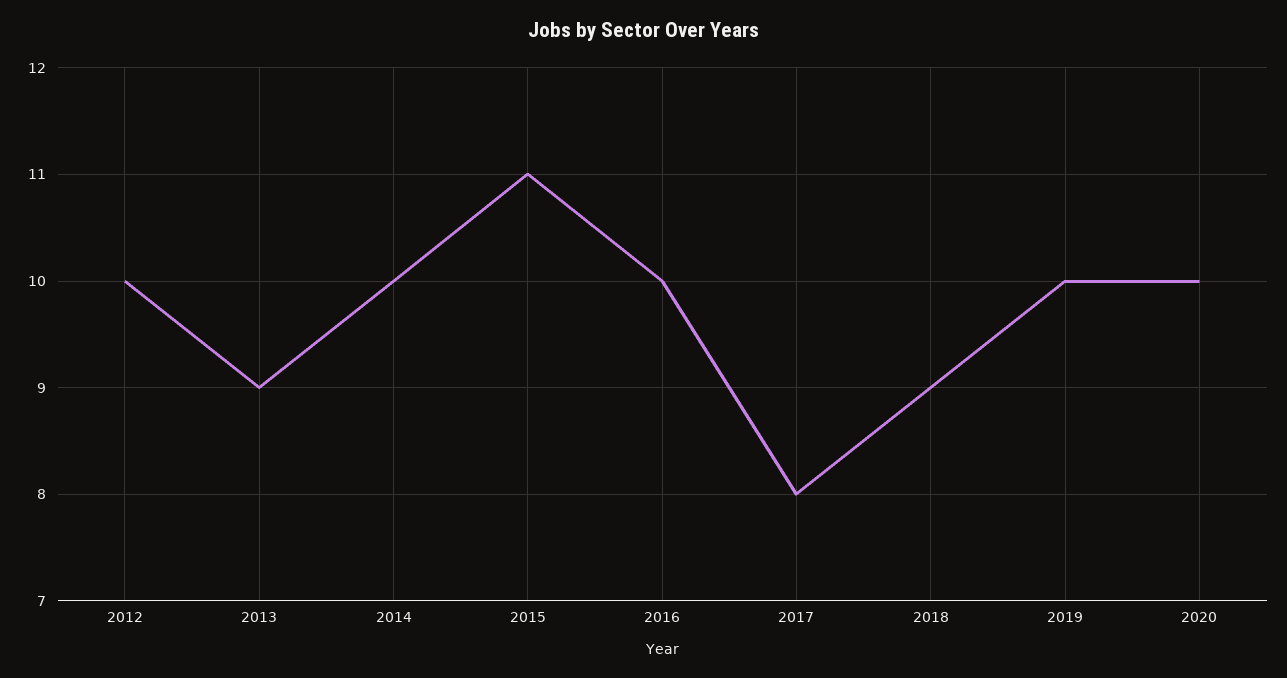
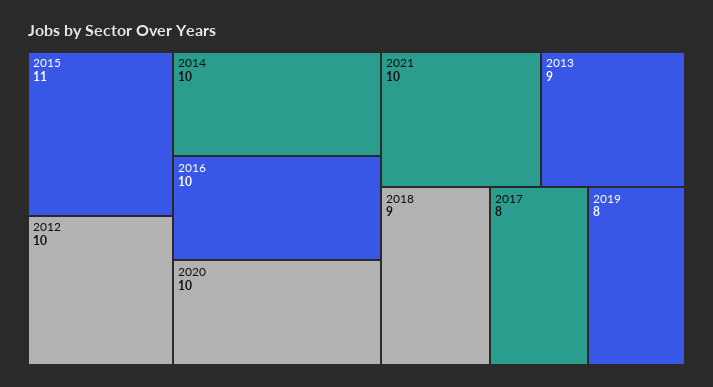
2019: 10 -> 8
2021: none -> 10

